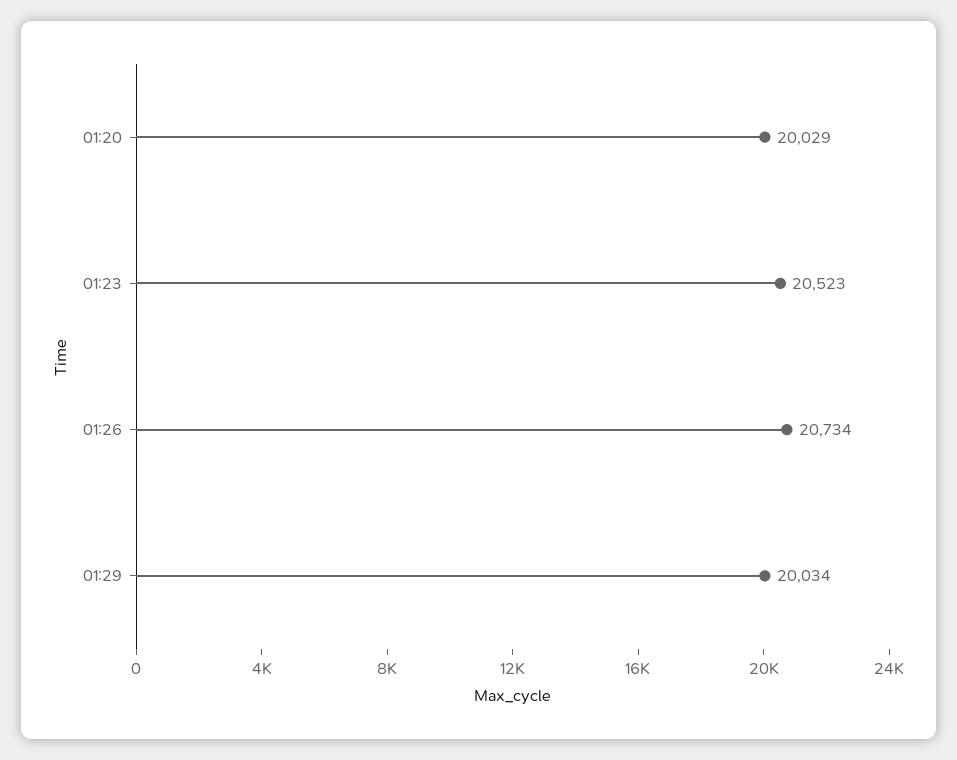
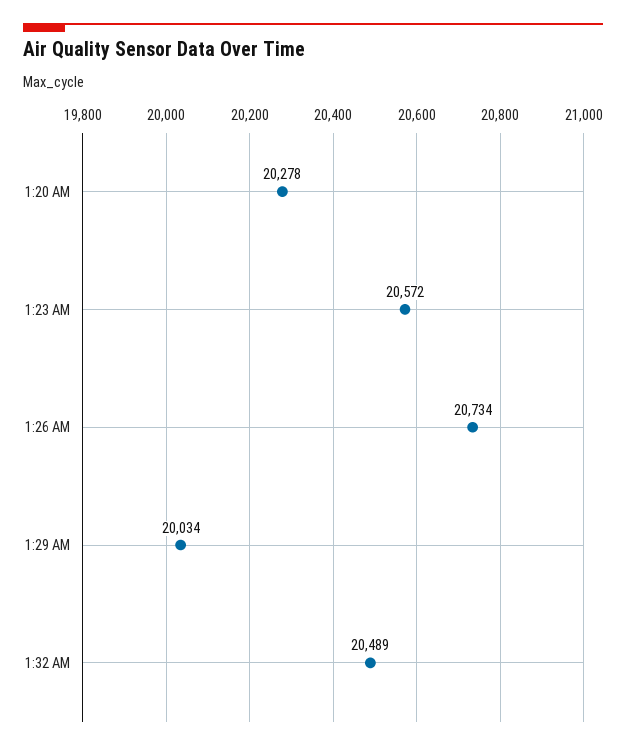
01:20: 20029 -> 20278
01:23: 20523 -> 20572
1:32 AM: none -> 20489

